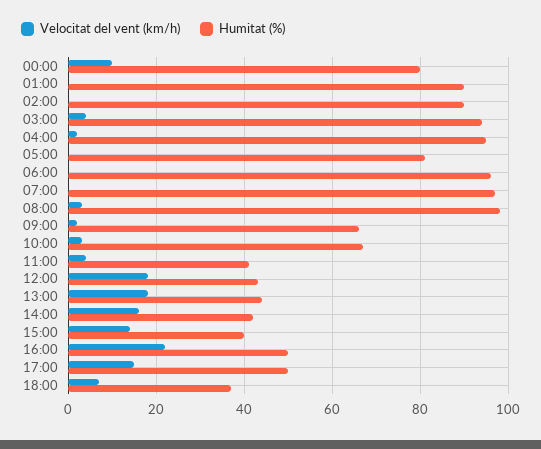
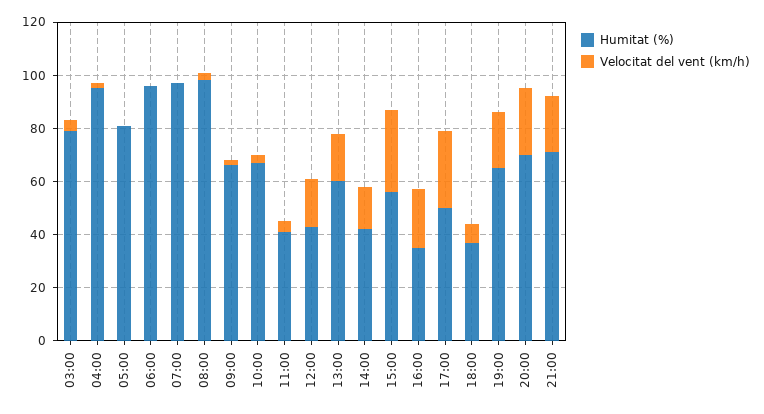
Velocitat del vent (km/h), 00:00: 10 -> none
Humitat (%), 00:00: 80 -> none
Velocitat del vent (km/h), 01:00: 0 -> none
Humitat (%), 01:00: 90 -> none
Velocitat del vent (km/h), 02:00: 0 -> none
Humitat (%), 02:00: 90 -> none
Humitat (%), 03:00: 95 -> 80
Humitat (%), 13:00: 45 -> 60
Velocitat del vent (km/h), 15:00: 15 -> 30
Humitat (%), 15:00: 40 -> 55
Humitat (%), 16:00: 50 -> 35
Velocitat del vent (km/h), 17:00: 15 -> 30
Humitat (%), 19:00: none -> 65
Velocitat del vent (km/h), 19:00: none -> 20
Humitat (%), 20:00: none -> 70
Velocitat del vent (km/h), 20:00: none -> 25
Humitat (%), 21:00: none -> 70
Velocitat del vent (km/h), 21:00: none -> 20

